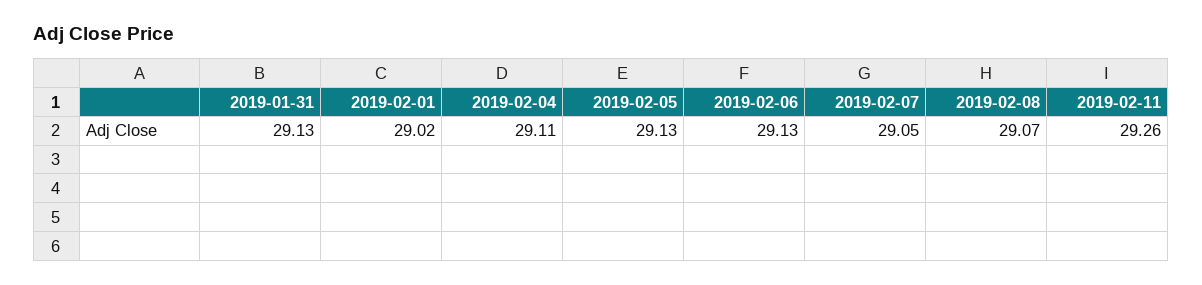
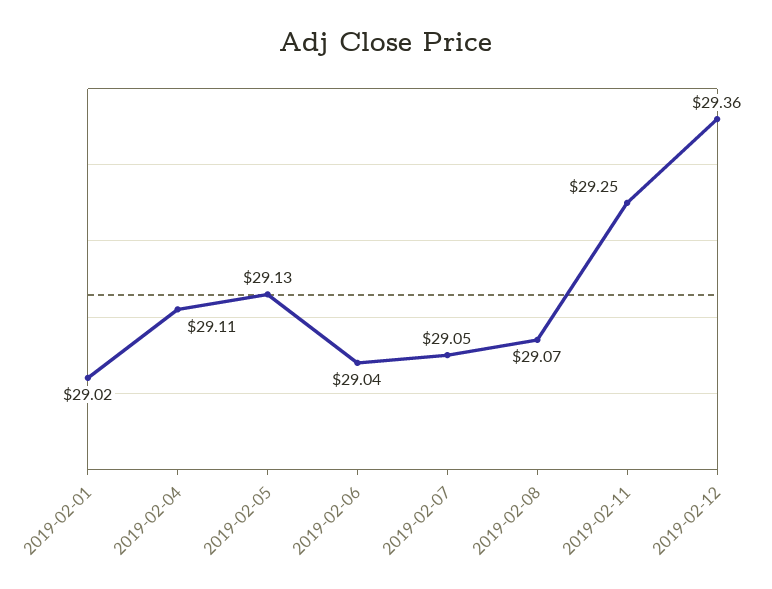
2019-01-31: 29.13 -> none
2019-02-06: 29.13 -> 29.04
2019-02-11: 29.26 -> 29.25
2019-02-12: none -> 29.36

